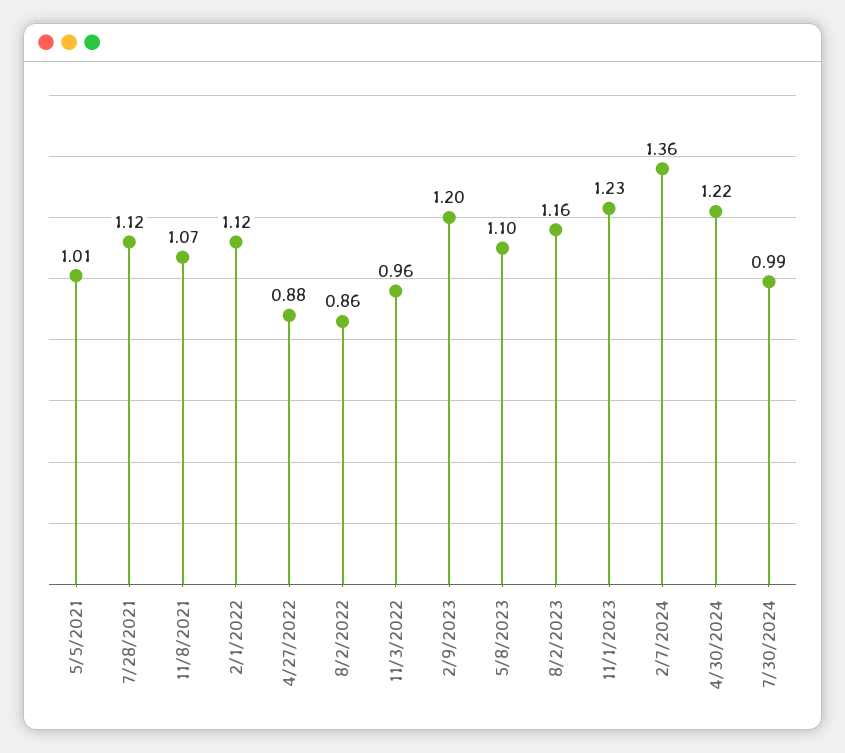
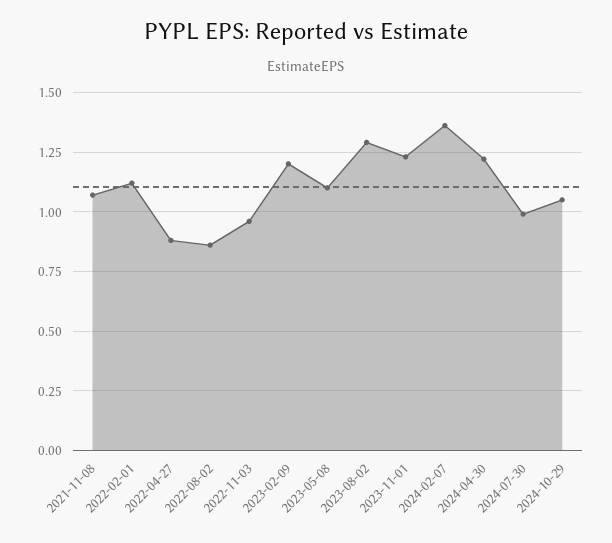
5/5/2021: 1.01 -> none
7/28/2021: 1.12 -> none
8/2/2023: 1.16 -> 1.3
2024-10-29: none -> 1.05

